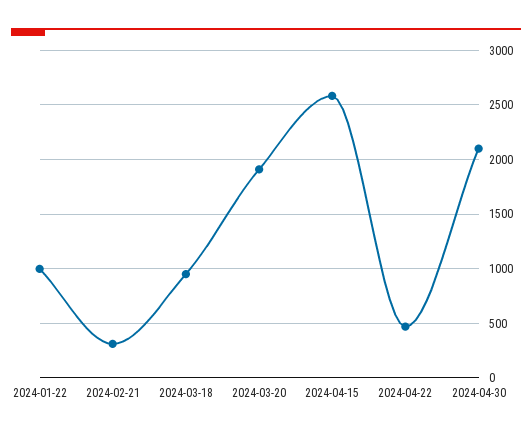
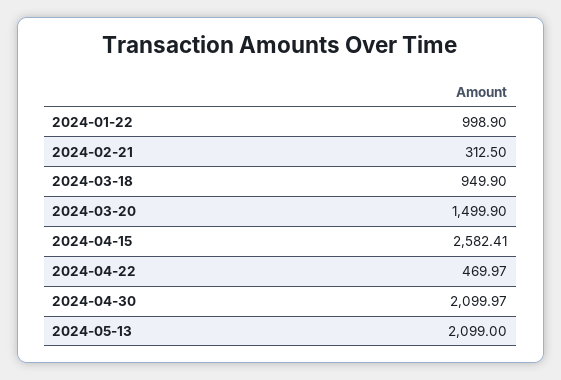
2024-03-20: 1900 -> 1499.9
2024-05-13: none -> 2099

